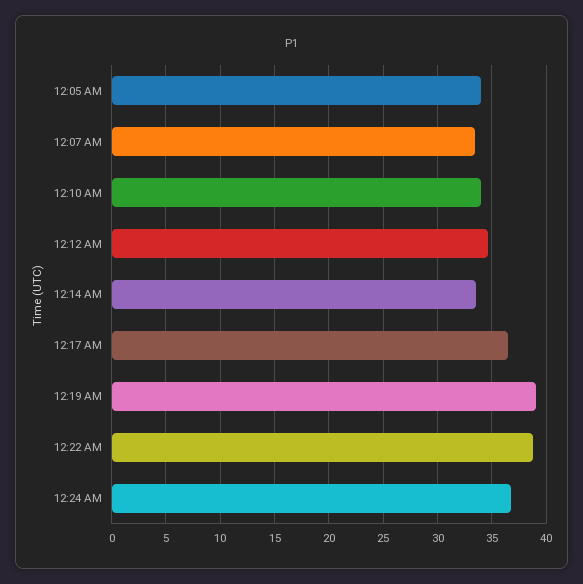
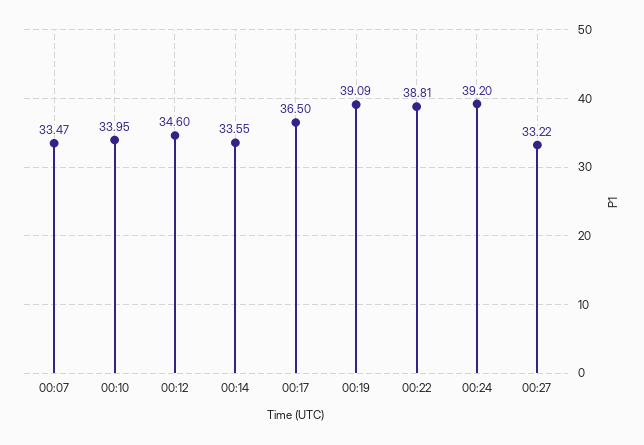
12:05 AM: 34 -> none
12:24 AM: 37 -> 39.2
00:27: none -> 33.22

